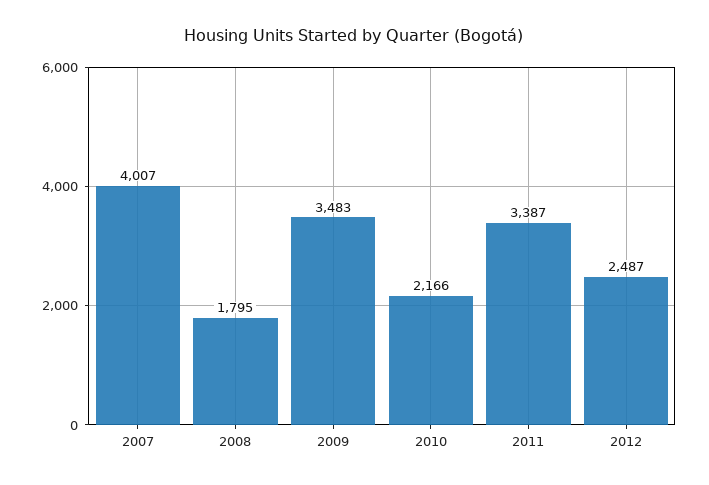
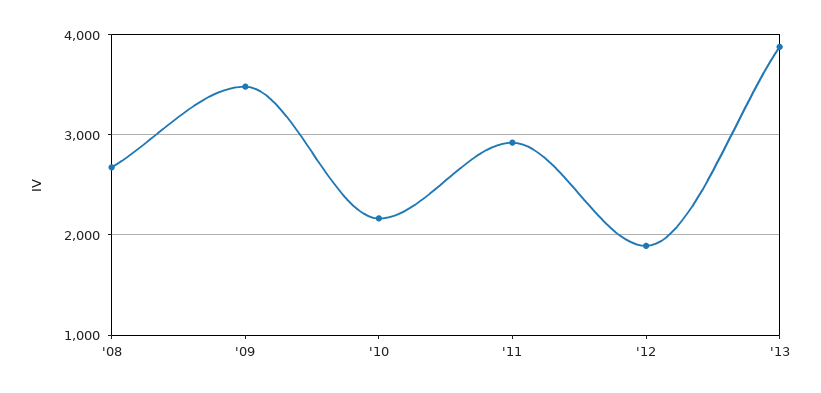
2007: 4007 -> none
2008: 1795 -> 2700
2011: 3387 -> 2900
2012: 2487 -> 1900
'13: none -> 3900

